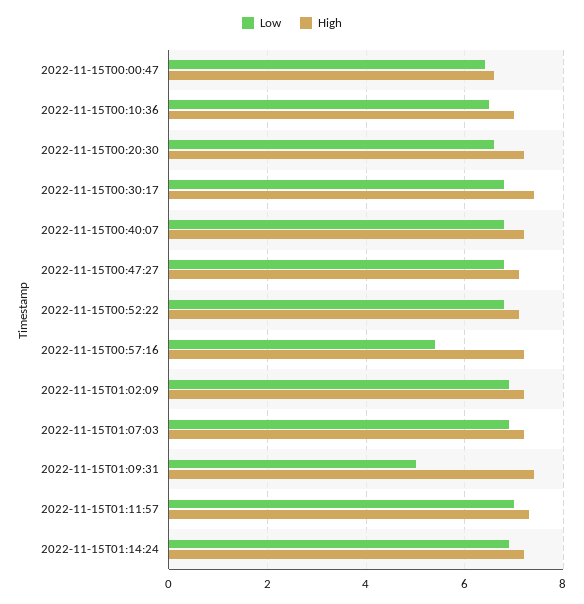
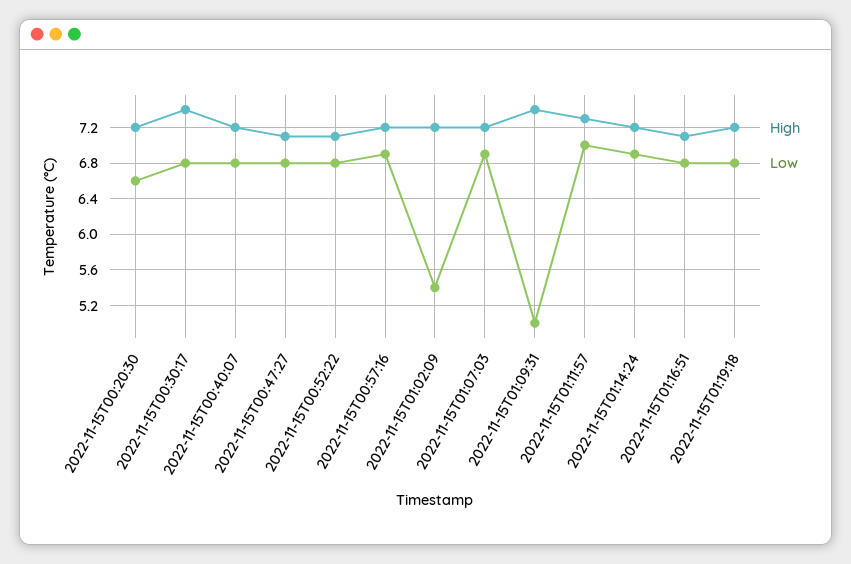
Low, 2022-11-15T00:00:47: 6.5 -> none
High, 2022-11-15T00:00:47: 6.5 -> none
Low, 2022-11-15T00:10:36: 6.5 -> none
High, 2022-11-15T00:10:36: 7 -> none
Low, 2022-11-15T00:57:16: 5.5 -> 6.9
Low, 2022-11-15T01:02:09: 7 -> 5.4
High, 2022-11-15T01:16:51: none -> 7.1
Low, 2022-11-15T01:16:51: none -> 6.8
High, 2022-11-15T01:19:18: none -> 7.2
Low, 2022-11-15T01:19:18: none -> 6.8

